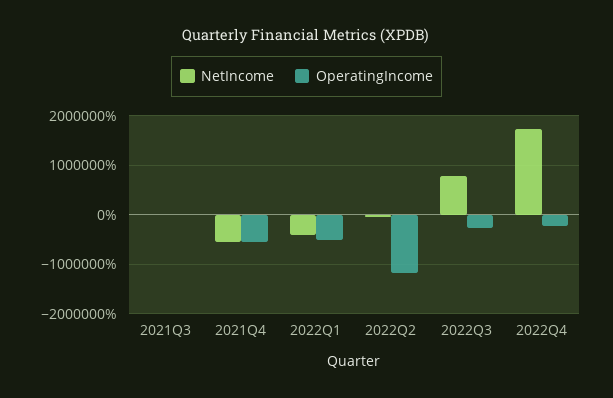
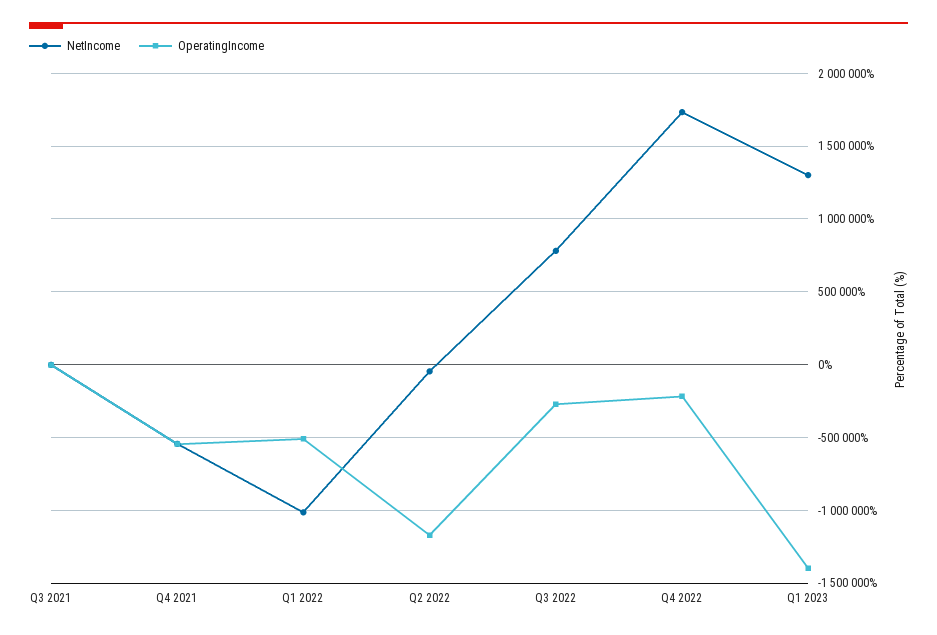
NetIncome, 2022Q1: -400000 -> -1000000
NetIncome, Q1 2023: none -> 1300000
OperatingIncome, Q1 2023: none -> -1400000

